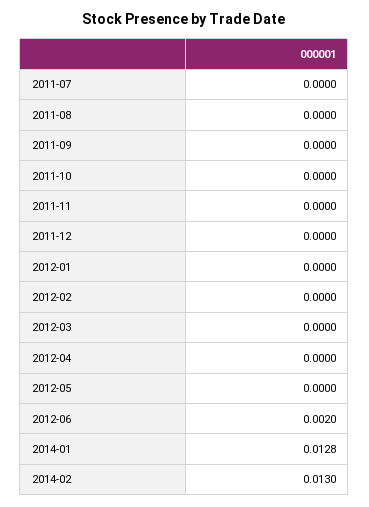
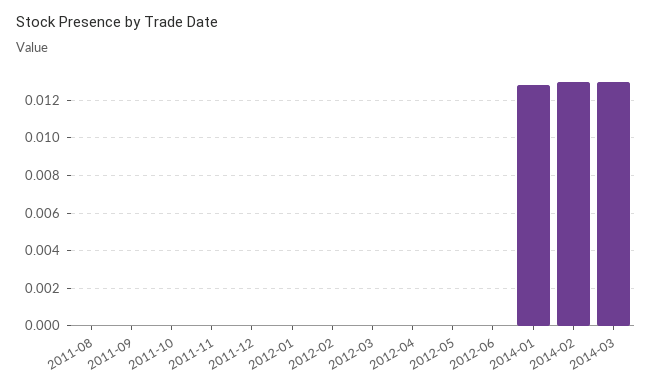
2011-07: 0 -> none
2012-06: 0.002 -> 0
2014-03: none -> 0.013

